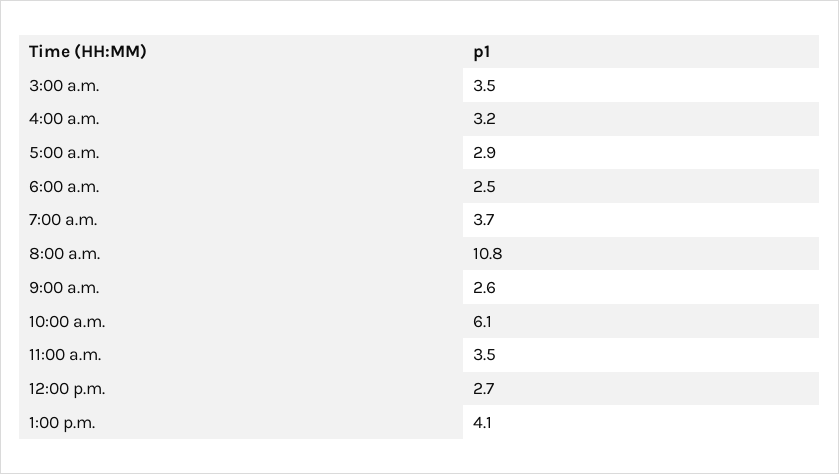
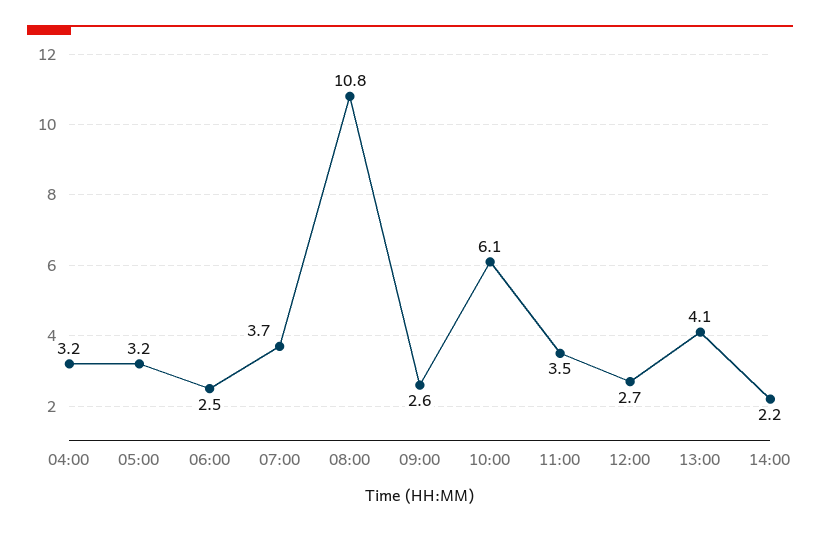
3:00 a.m.: 3.5 -> none
5:00 a.m.: 2.9 -> 3.2
14:00: none -> 2.2

